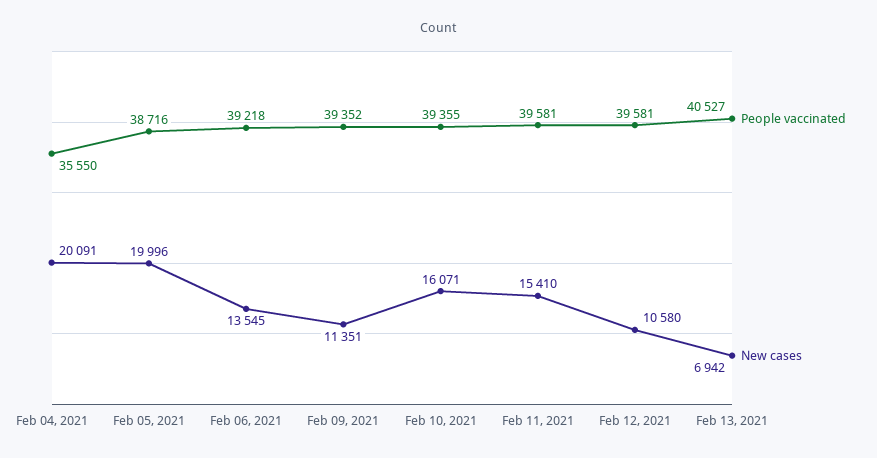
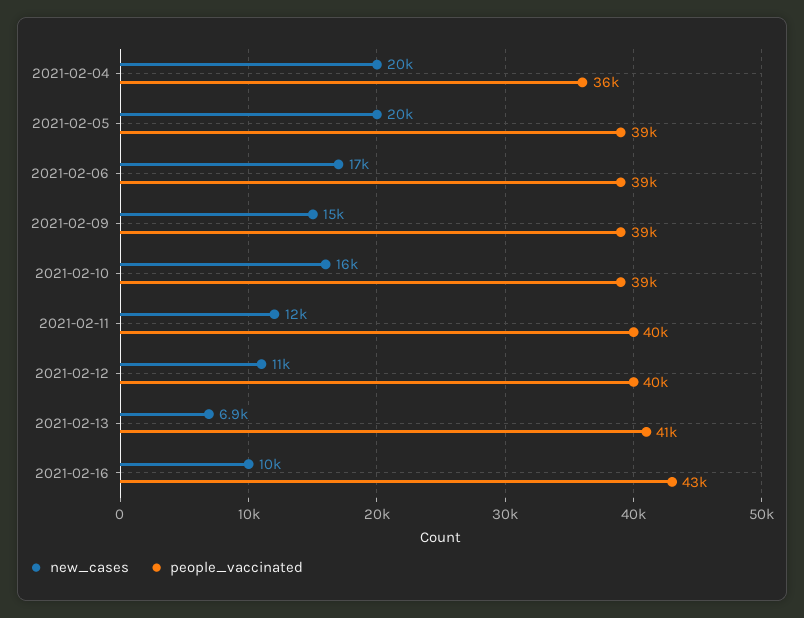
New cases, Feb 06, 2021: 13545 -> 17000
New cases, Feb 09, 2021: 11351 -> 15000
New cases, Feb 11, 2021: 15410 -> 12000
New cases, 2021-02-16: none -> 10000
People vaccinated, 2021-02-16: none -> 43000

